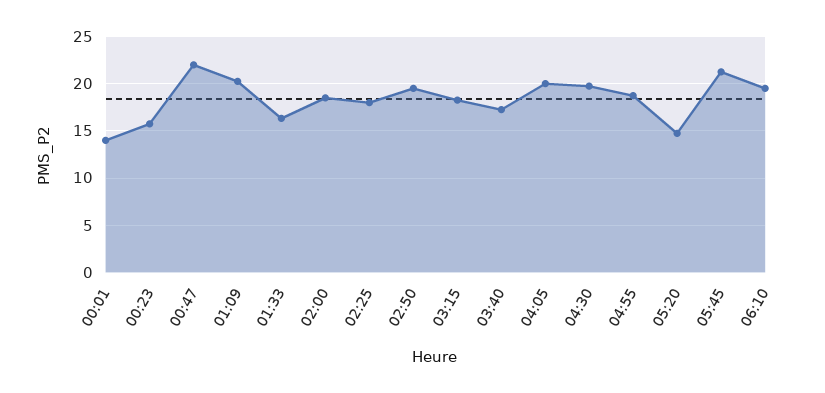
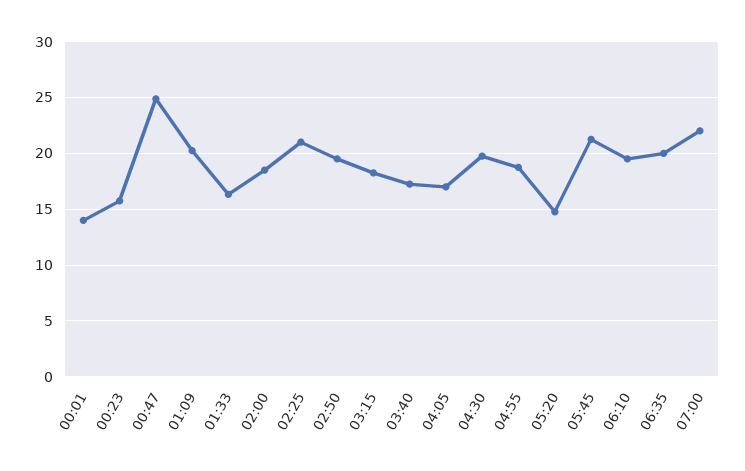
00:47: 22 -> 25
02:25: 18 -> 21
04:05: 20 -> 17
06:35: none -> 20
07:00: none -> 22

